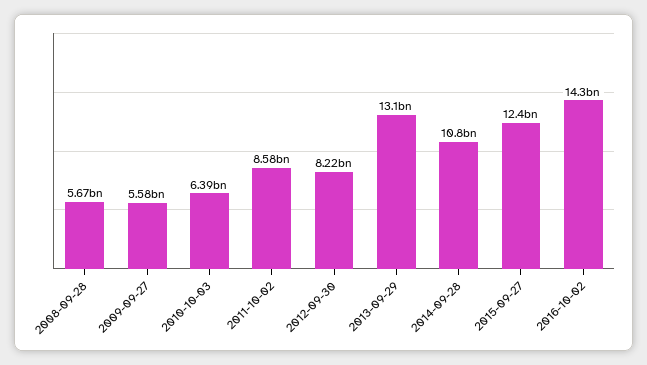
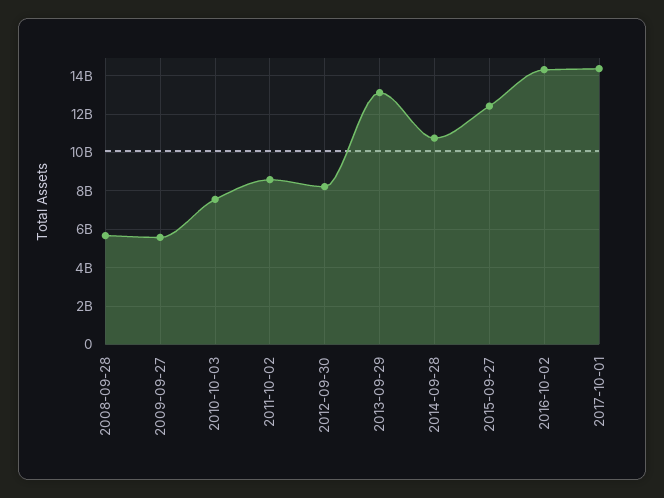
2010-10-03: 6390000000 -> 7500000000
2017-10-01: none -> 14500000000

